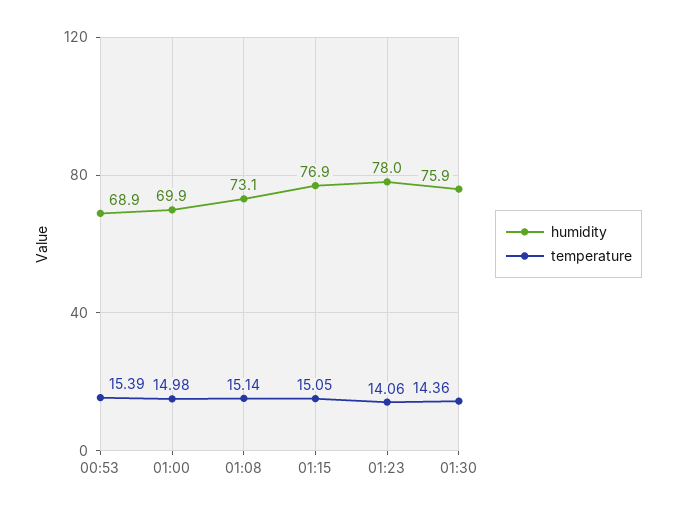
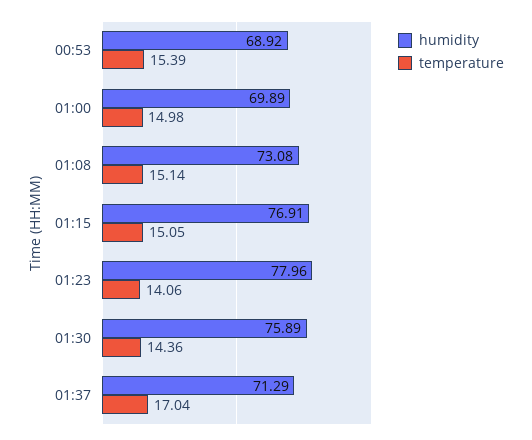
humidity, 01:37: none -> 71.29
temperature, 01:37: none -> 17.04

